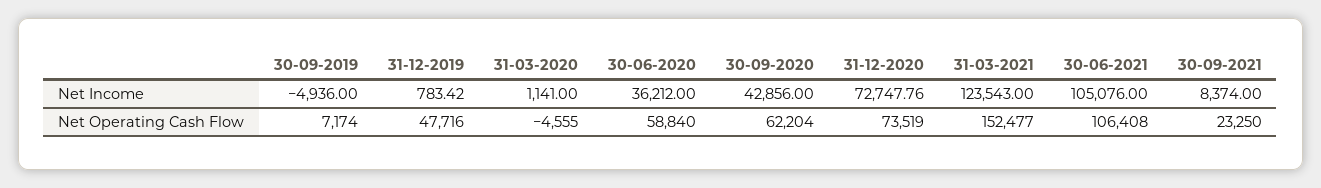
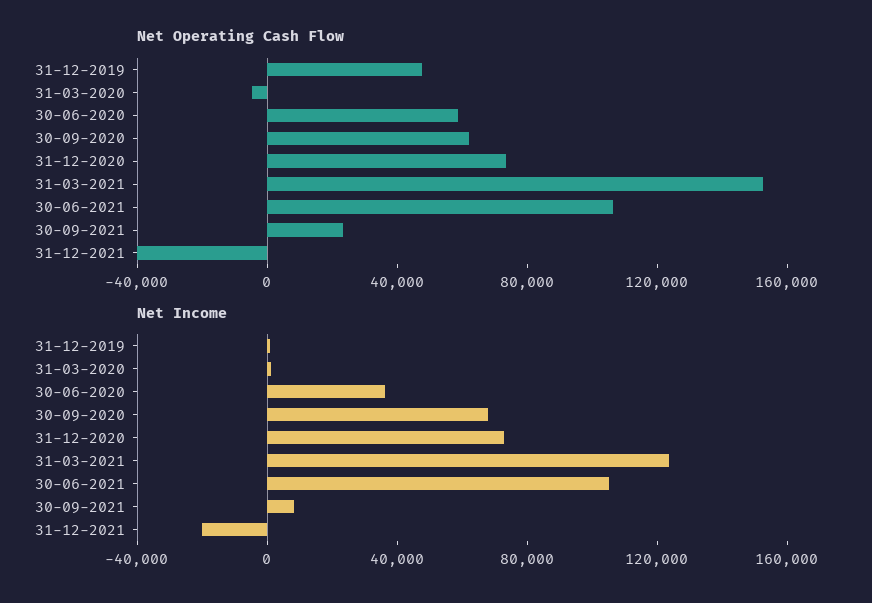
Net Income, 30-09-2019: -4936 -> none
Net Income, 30-09-2020: 42856 -> 70000
Net Operating Cash Flow, 30-09-2019: 7174 -> none
Net Operating Cash Flow, 31-12-2021: none -> -40000
Net Income, 31-12-2021: none -> -20000

